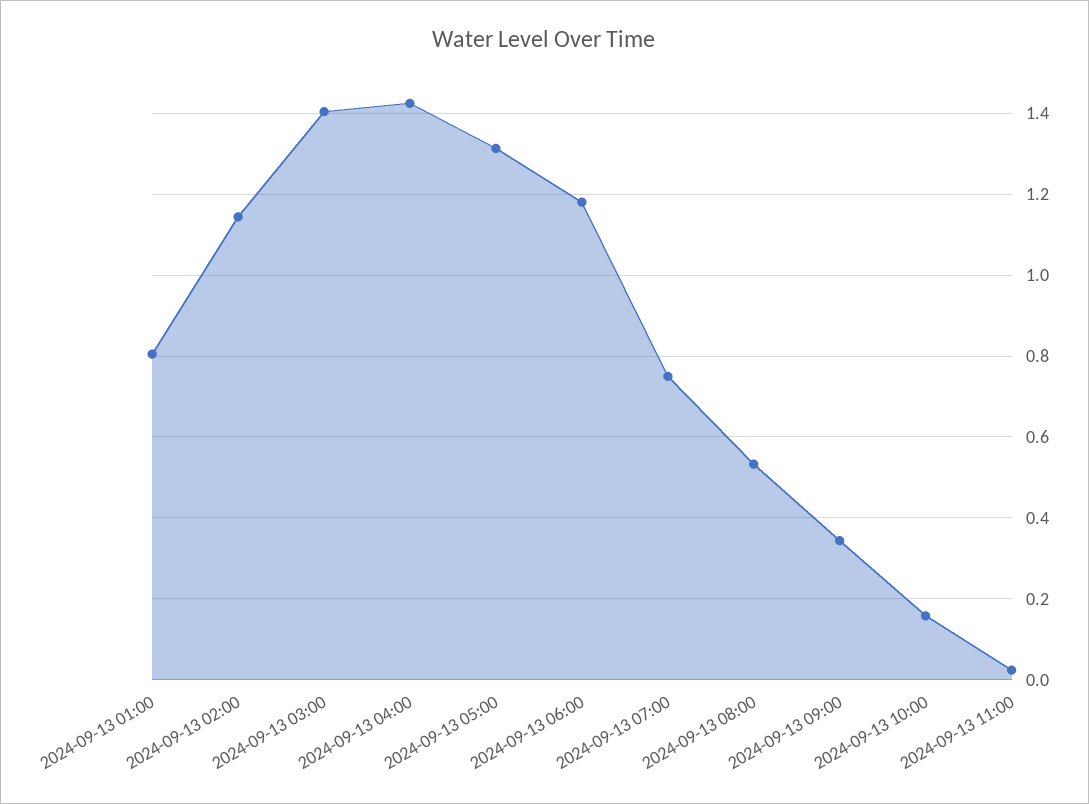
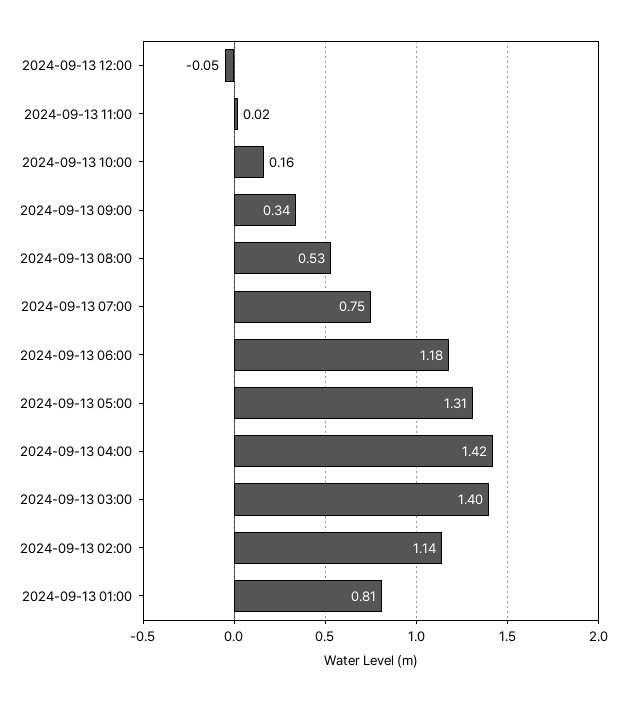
2024-09-13 12:00: none -> -0.05

